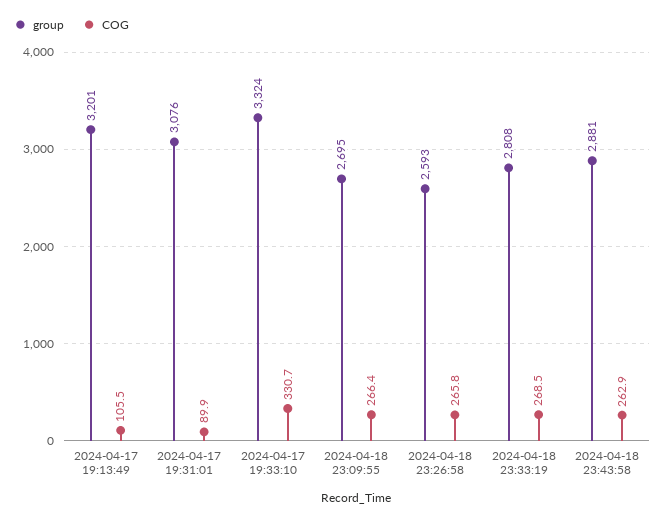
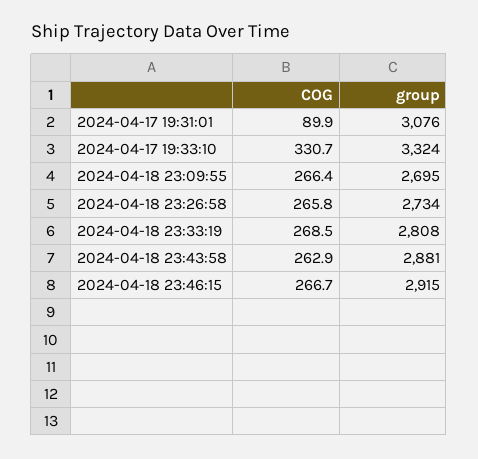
group, 2024-04-17 19:13:49: 3201 -> none
COG, 2024-04-17 19:13:49: 105.5 -> none
group, 2024-04-18 23:26:58: 2593 -> 2734
COG, 2024-04-18 23:46:15: none -> 266.7
group, 2024-04-18 23:46:15: none -> 2915

